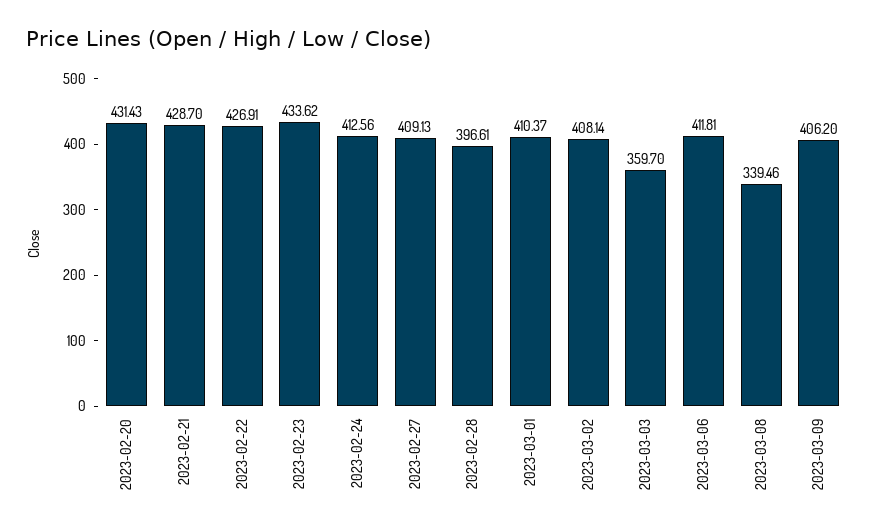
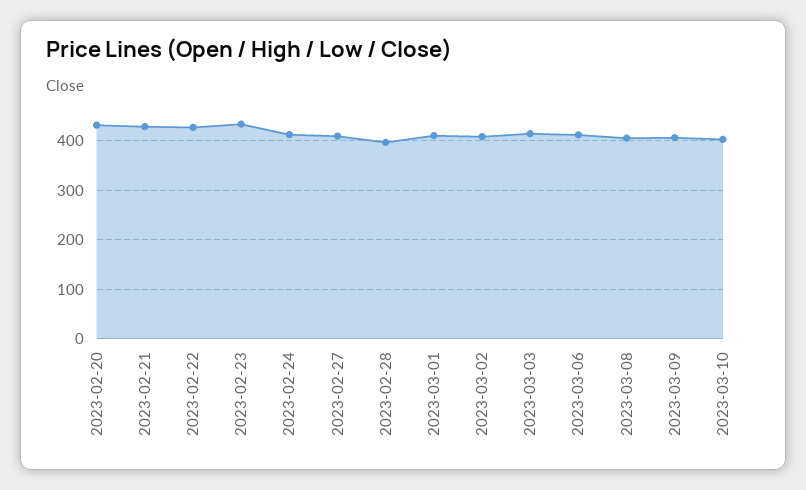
2023-03-03: 359.7 -> 420
2023-03-08: 339.46 -> 400
2023-03-10: none -> 400

